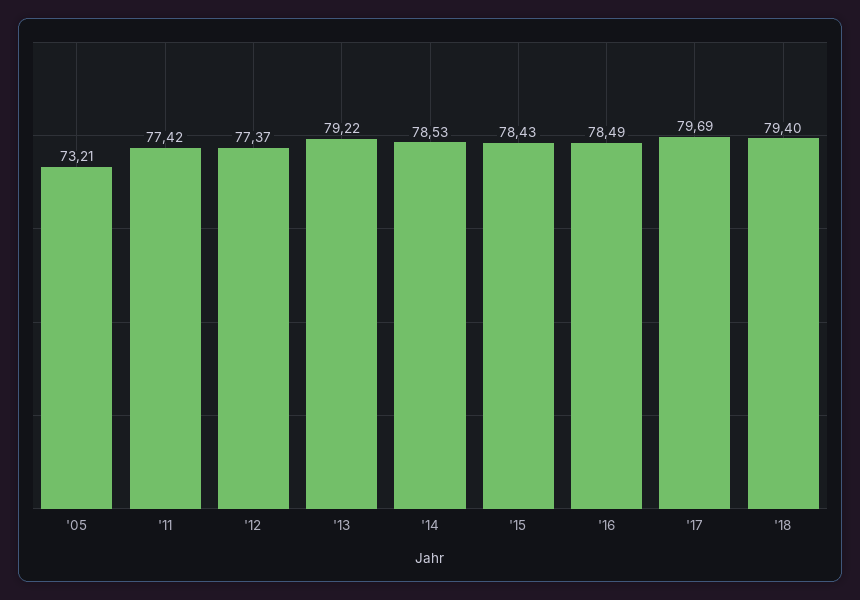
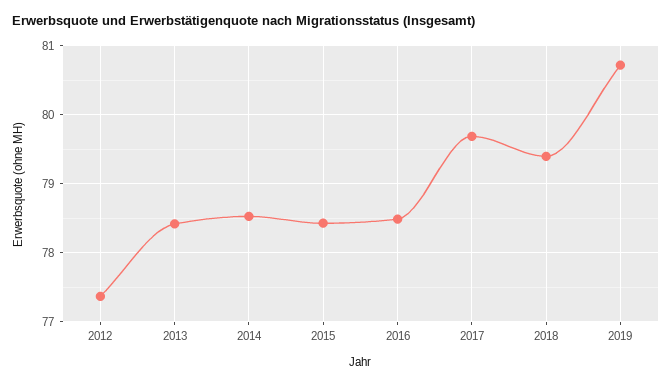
'05: 73.21 -> none
'11: 77.42 -> none
'13: 79.22 -> 78.4
2019: none -> 80.7

